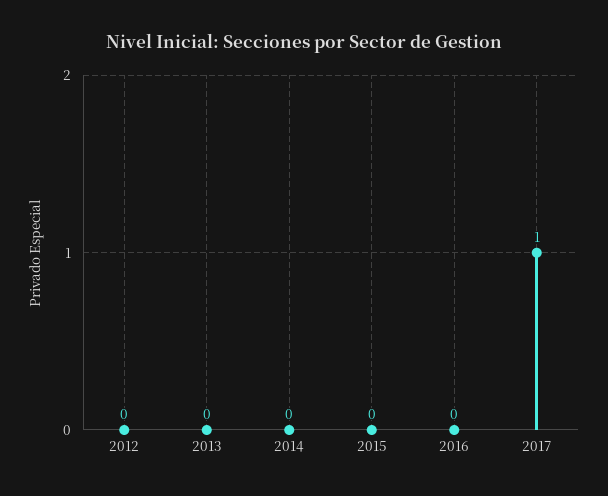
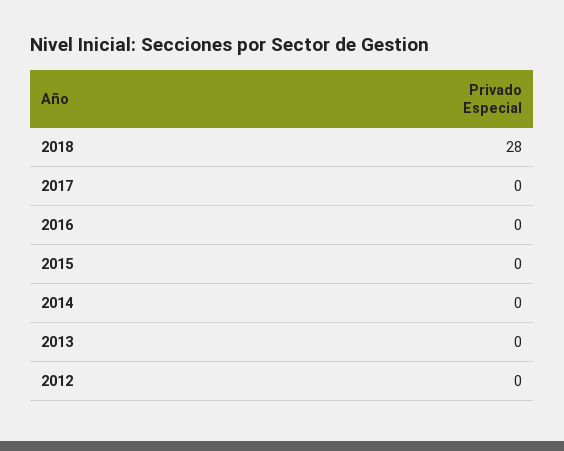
2017: 1 -> 0
2018: none -> 28

